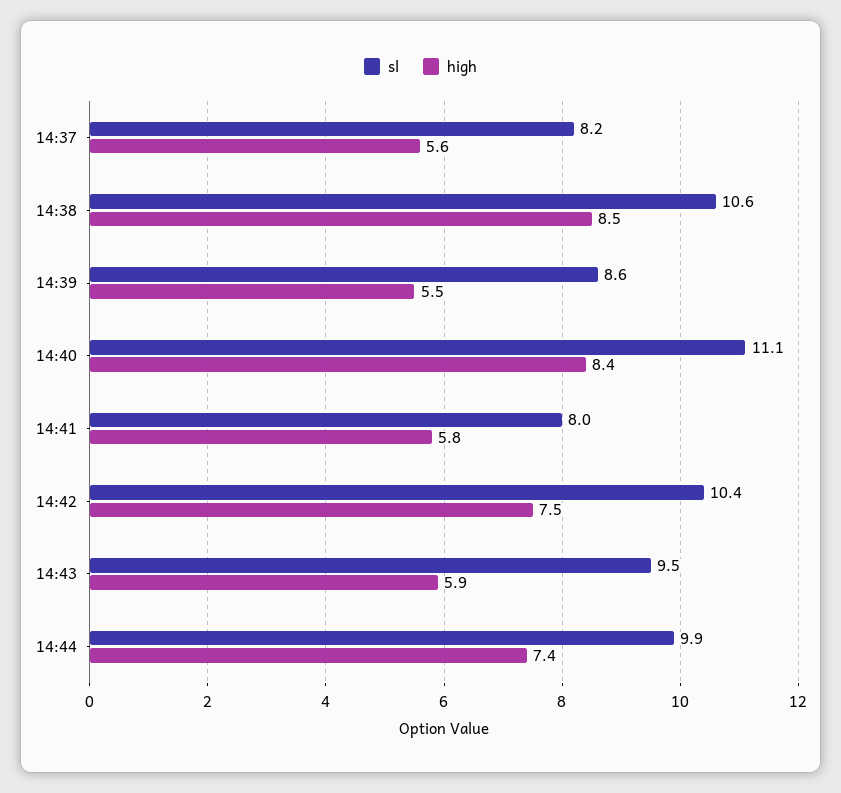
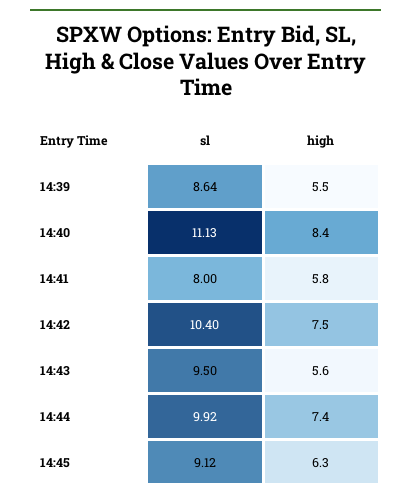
sl, 14:37: 8.2 -> none
high, 14:37: 5.6 -> none
sl, 14:38: 10.6 -> none
high, 14:38: 8.5 -> none
high, 14:43: 5.9 -> 5.6
sl, 14:45: none -> 9.12
high, 14:45: none -> 6.3

